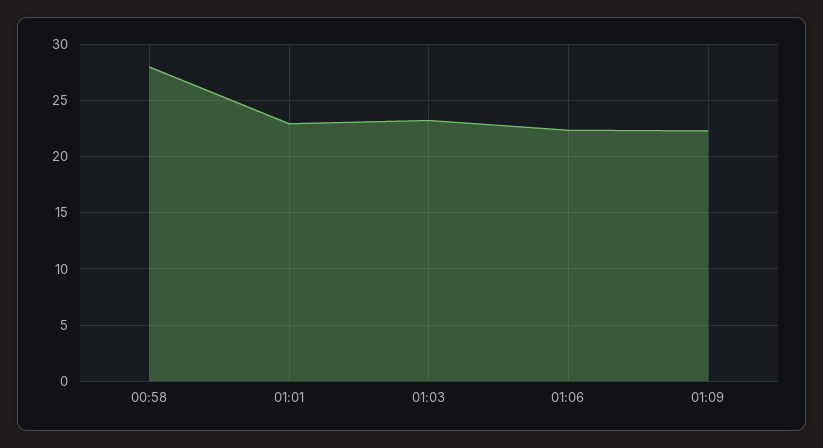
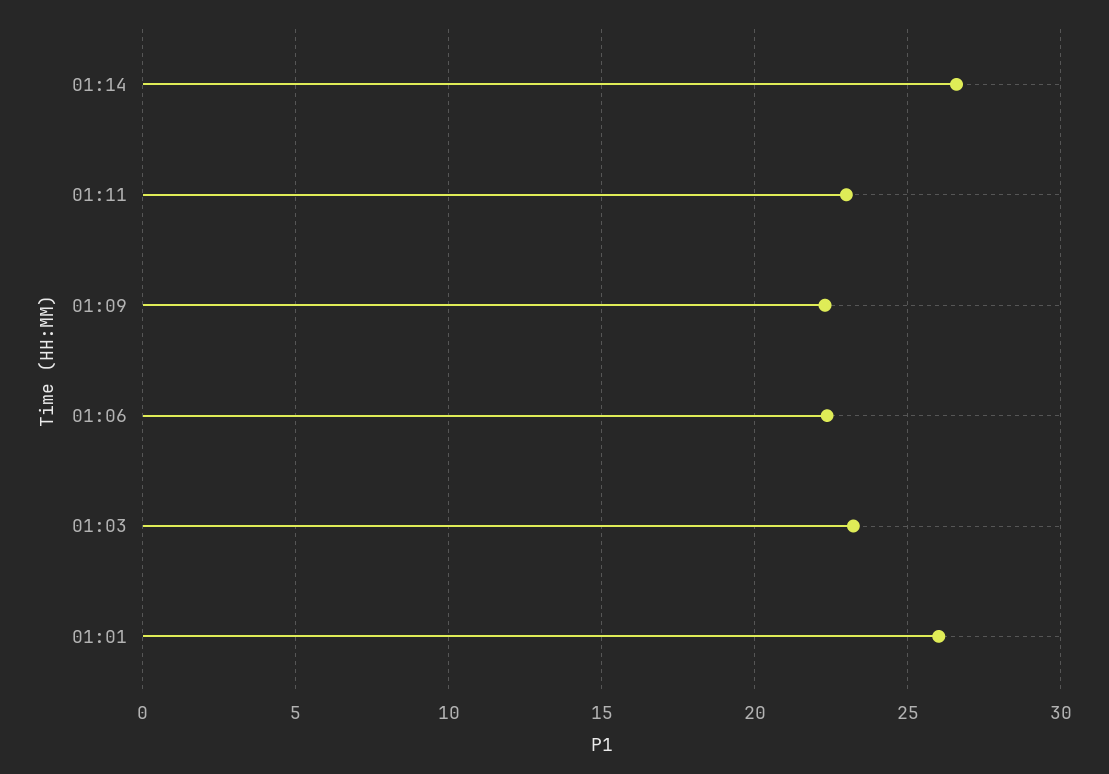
00:58: 28 -> none
01:01: 23 -> 26
01:14: none -> 26.5
01:11: none -> 23

